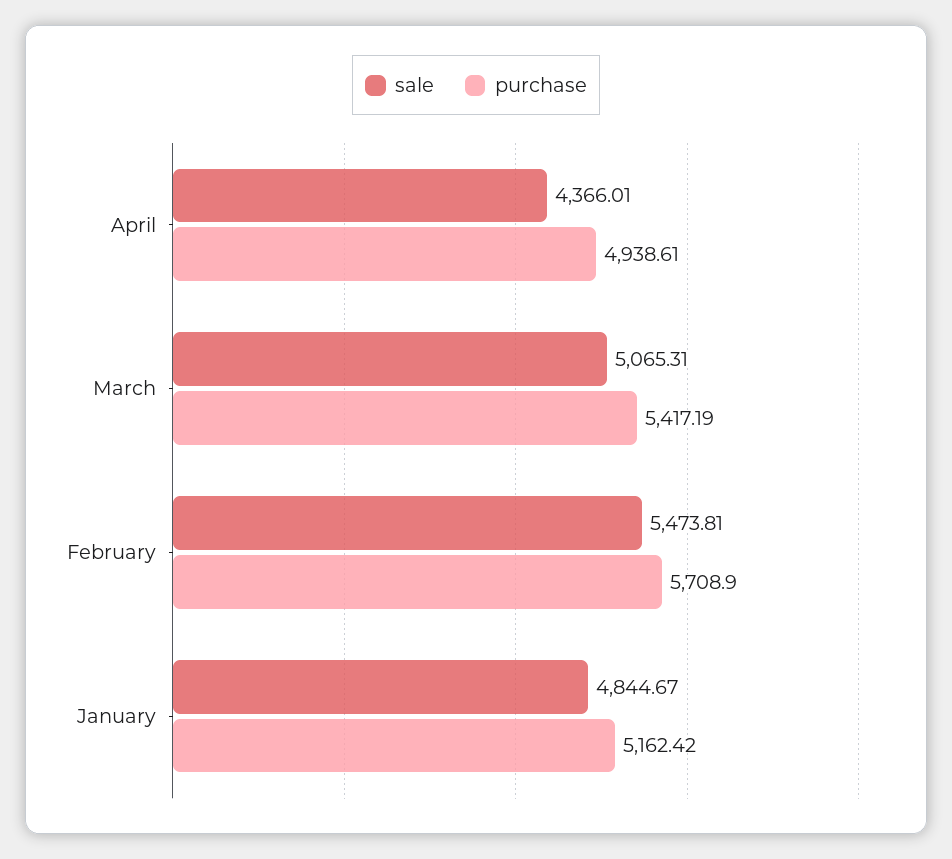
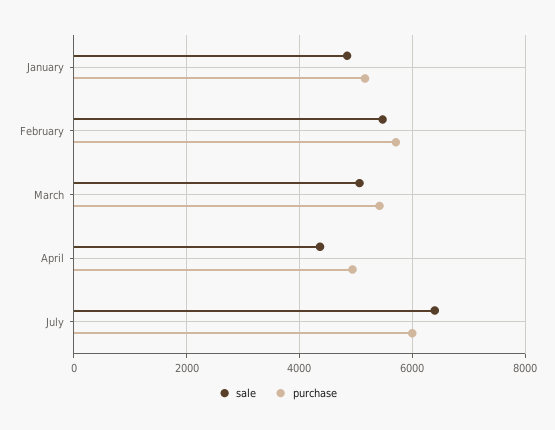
sale, July: none -> 6400
purchase, July: none -> 6000

